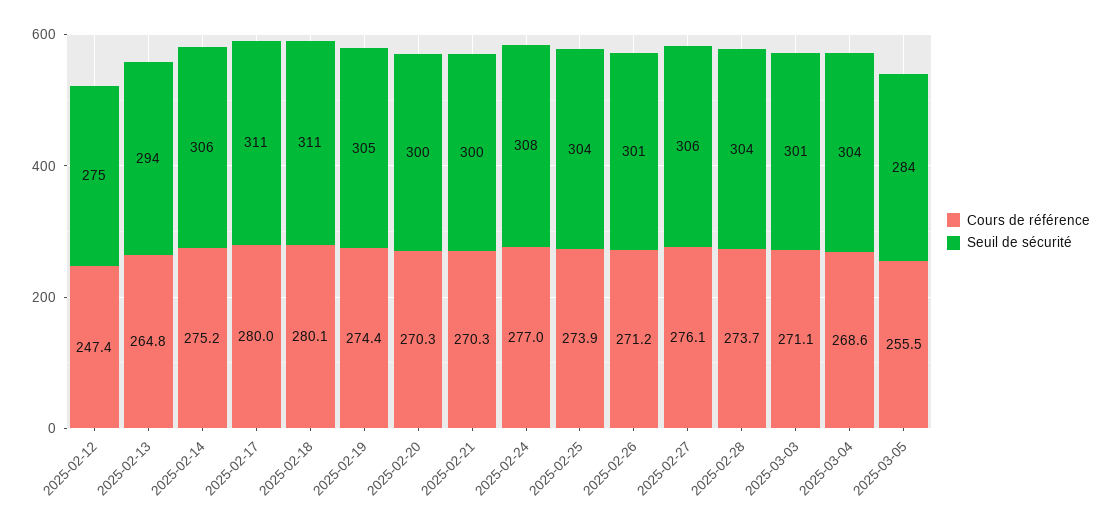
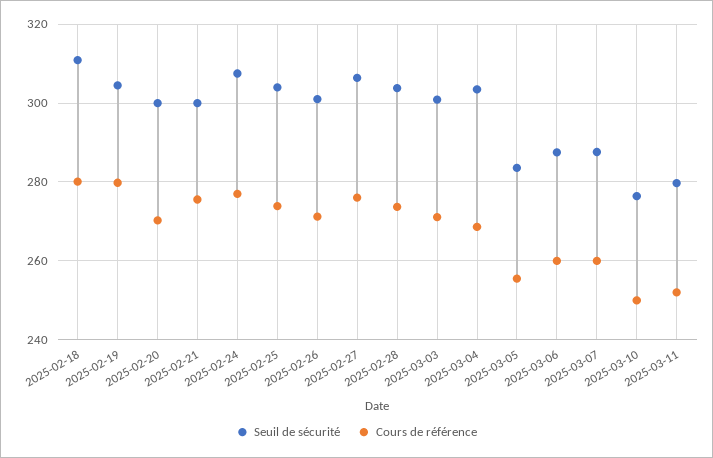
Cours de référence, 2025-02-12: 247.4 -> none
Seuil de sécurité, 2025-02-12: 275 -> none
Cours de référence, 2025-02-13: 264.8 -> none
Seuil de sécurité, 2025-02-13: 294 -> none
Cours de référence, 2025-02-14: 275.2 -> none
Seuil de sécurité, 2025-02-14: 306 -> none
Cours de référence, 2025-02-17: 280 -> none
Seuil de sécurité, 2025-02-17: 311 -> none
Cours de référence, 2025-02-19: 274.4 -> 280
Cours de référence, 2025-02-21: 270.3 -> 276
Seuil de sécurité, 2025-03-06: none -> 288
Cours de référence, 2025-03-06: none -> 260
Seuil de sécurité, 2025-03-07: none -> 288
Cours de référence, 2025-03-07: none -> 260
Seuil de sécurité, 2025-03-10: none -> 276
Cours de référence, 2025-03-10: none -> 250
Seuil de sécurité, 2025-03-11: none -> 280
Cours de référence, 2025-03-11: none -> 252

